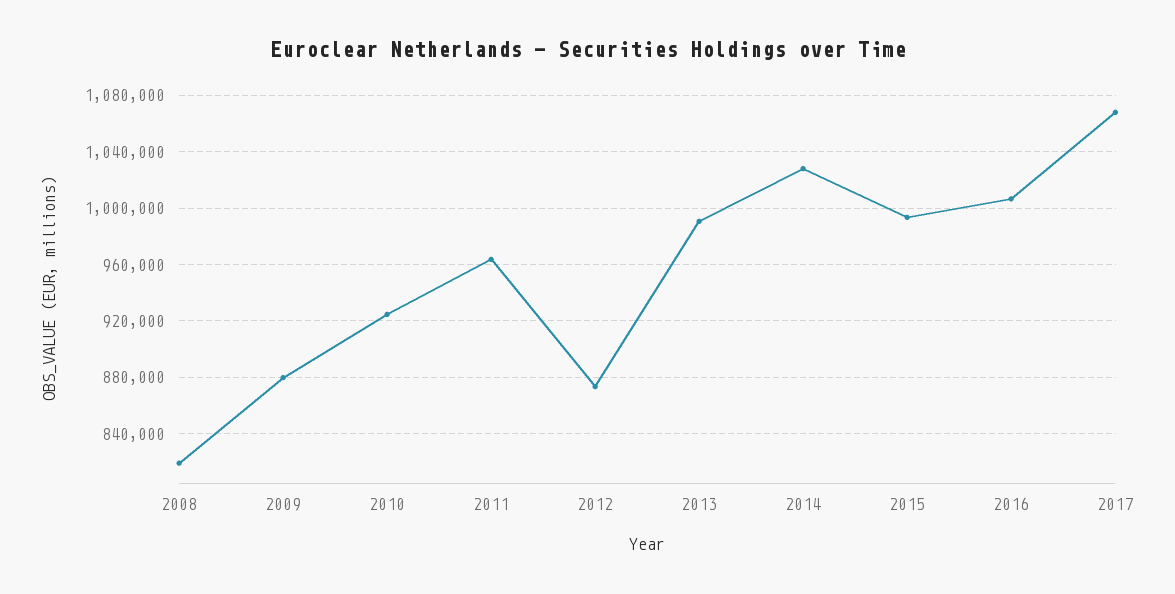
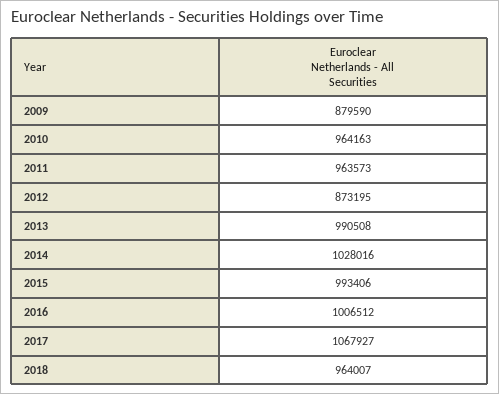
2008: 820000 -> none
2010: 925000 -> 964163
2018: none -> 964007

